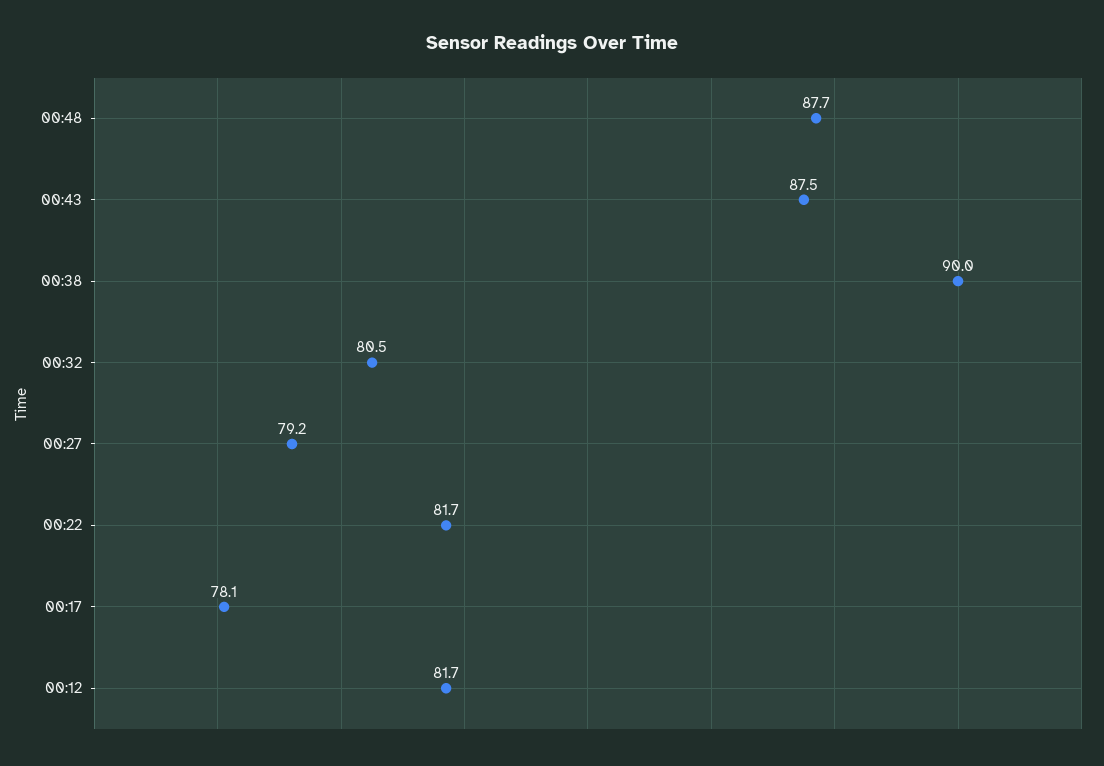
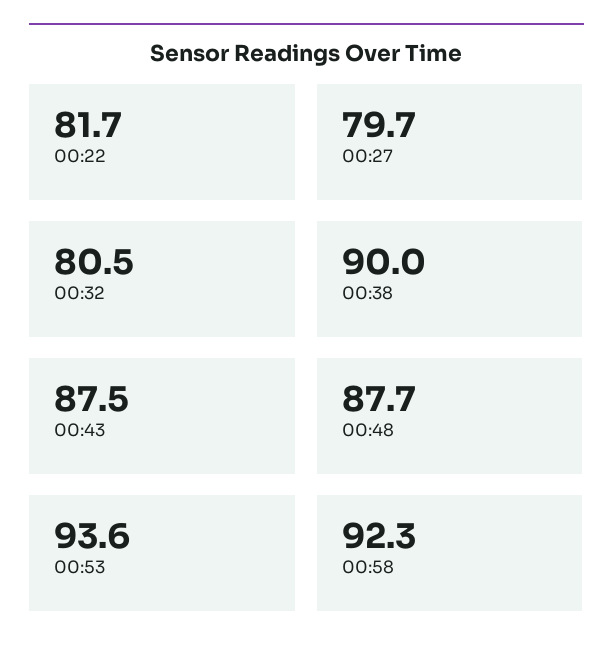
00:27: 79.2 -> 79.7
00:17: 78.1 -> none
00:12: 81.7 -> none
00:53: none -> 93.6
00:58: none -> 92.3

